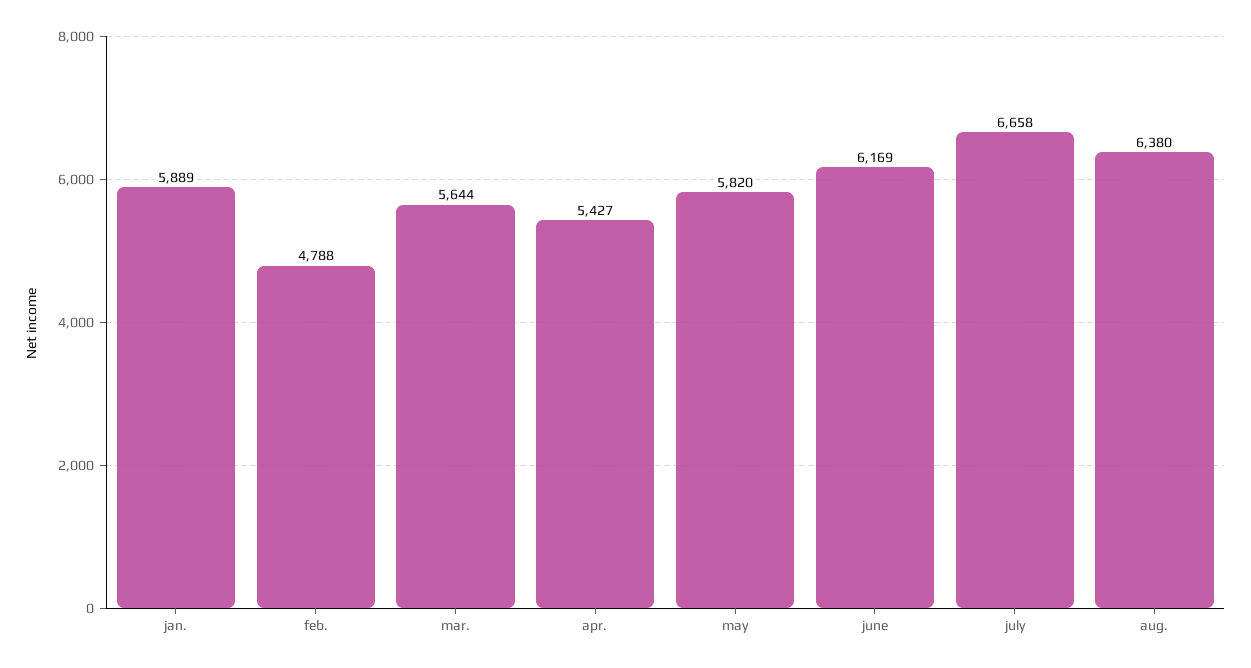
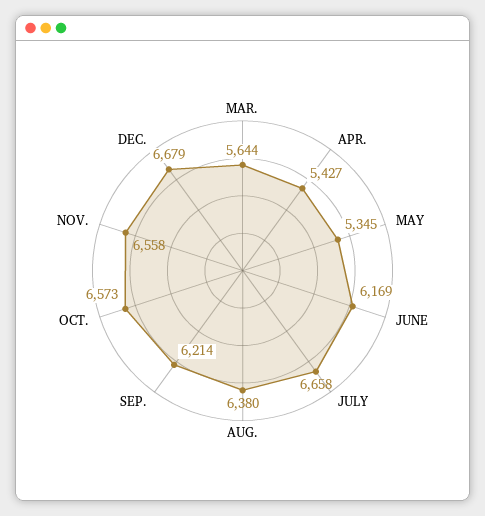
jan.: 5889 -> none
feb.: 4788 -> none
may: 5820 -> 5345
SEP.: none -> 6214
OCT.: none -> 6573
NOV.: none -> 6558
DEC.: none -> 6679

